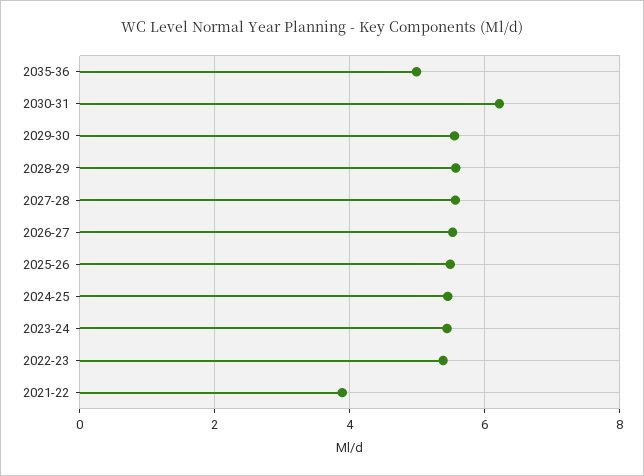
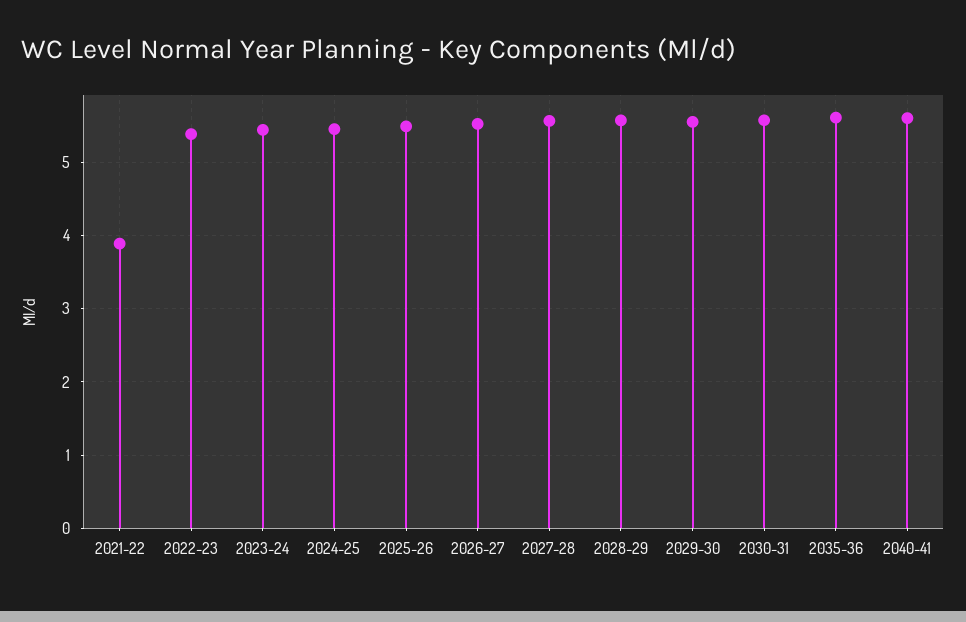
2035-36: 5 -> 5.6
2030-31: 6.2 -> 5.6
2040-41: none -> 5.6

